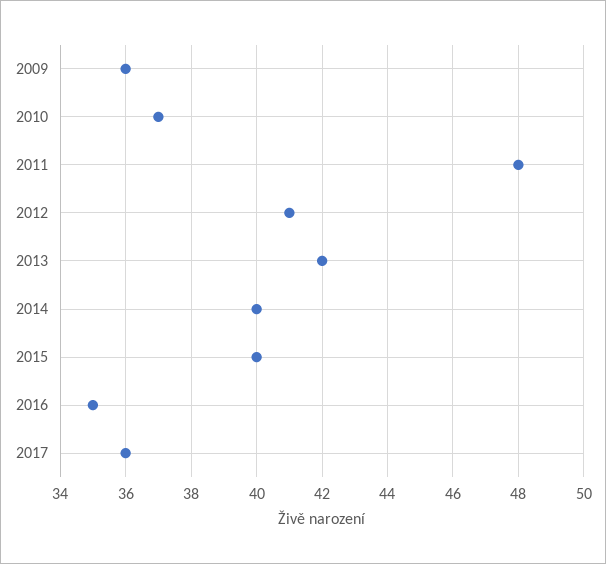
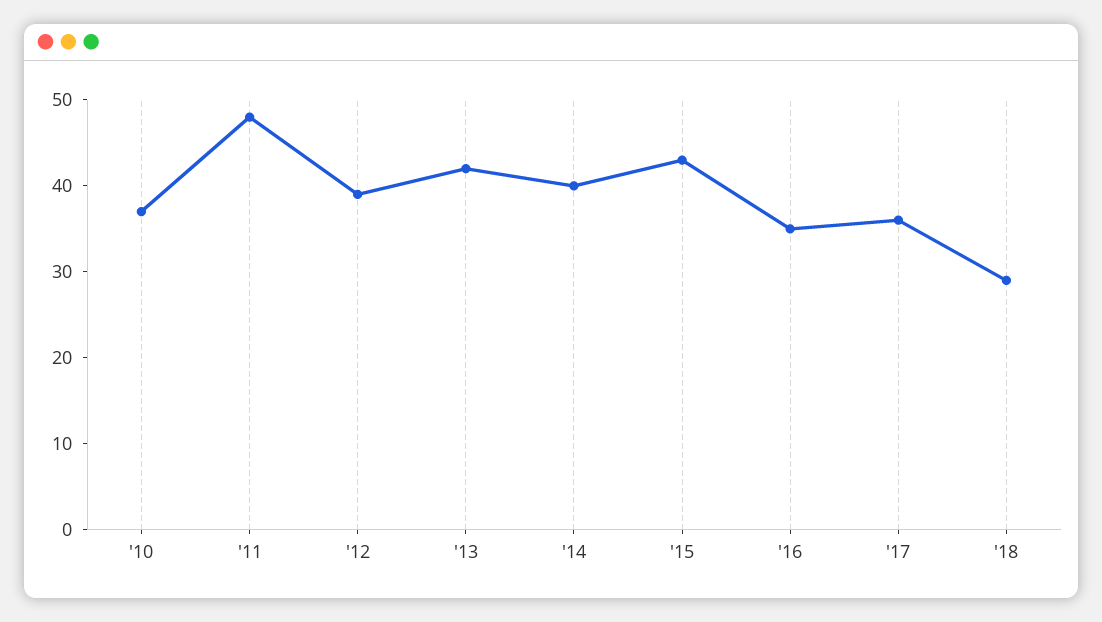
2009: 36 -> none
2012: 41 -> 39
2015: 40 -> 43
'18: none -> 29

